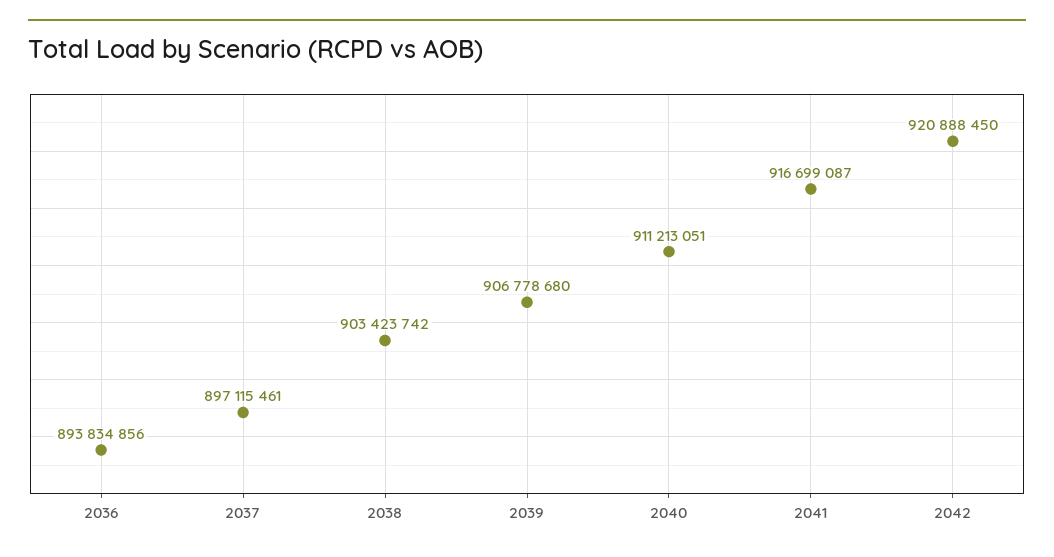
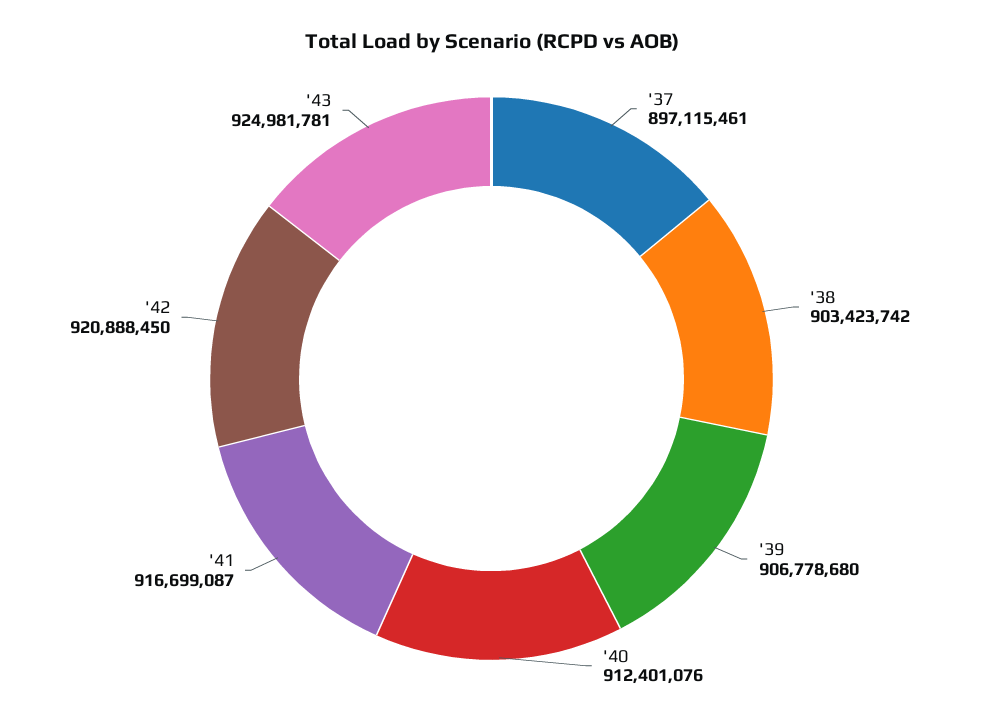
2036: 893834856 -> none
2040: 911213051 -> 912401076
'43: none -> 924981781

